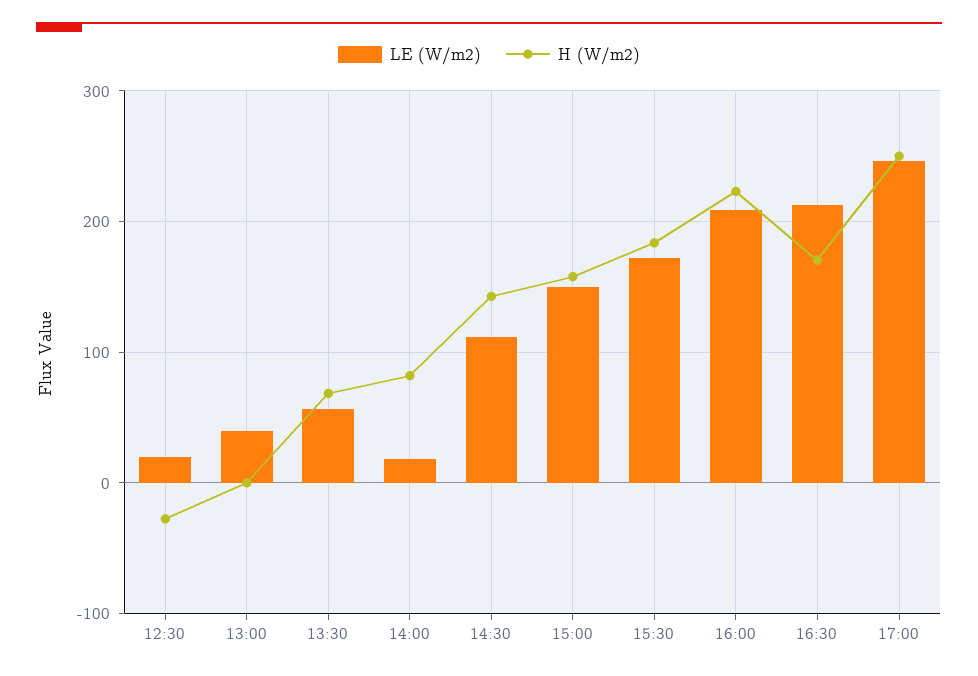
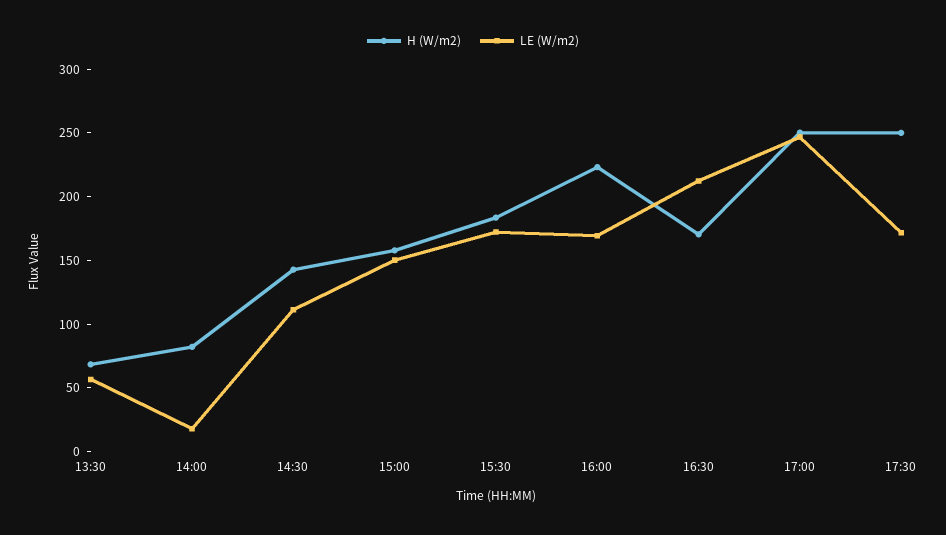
LE (W/m2), 12:30: 20 -> none
H (W/m2), 12:30: -30 -> none
LE (W/m2), 13:00: 40 -> none
H (W/m2), 13:00: 0 -> none
LE (W/m2), 16:00: 210 -> 170
H (W/m2), 17:30: none -> 250
LE (W/m2), 17:30: none -> 170

